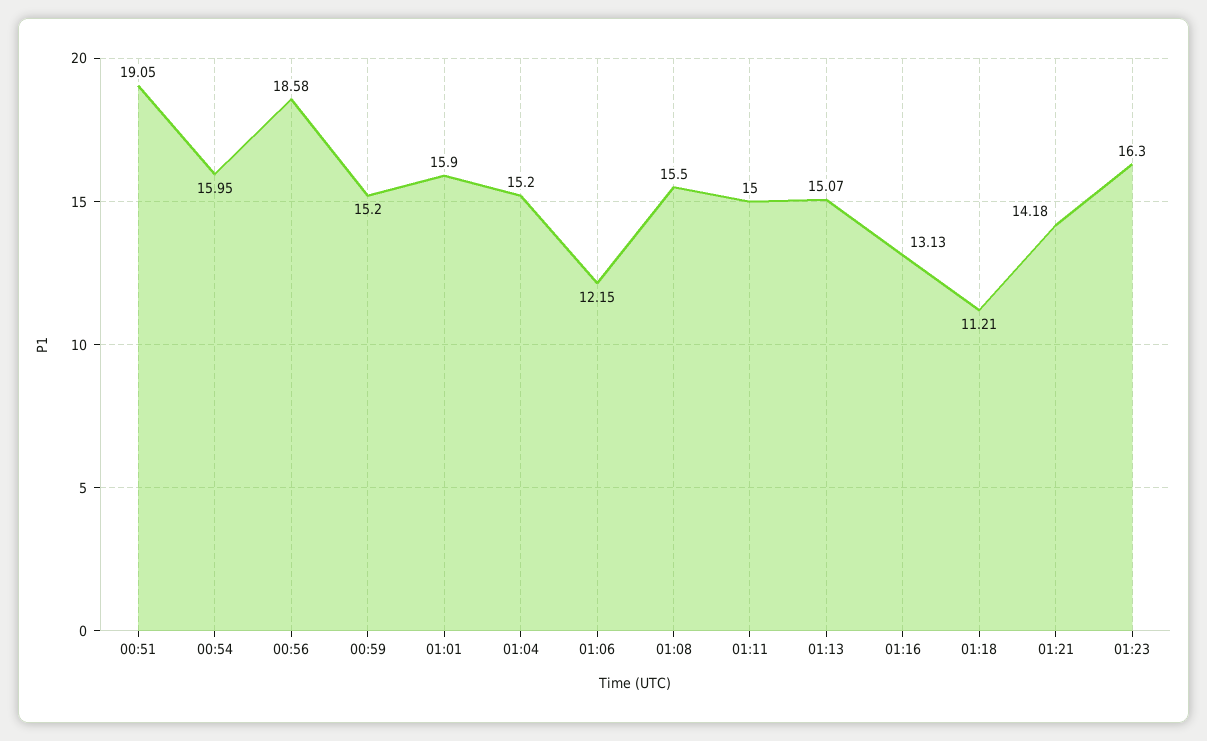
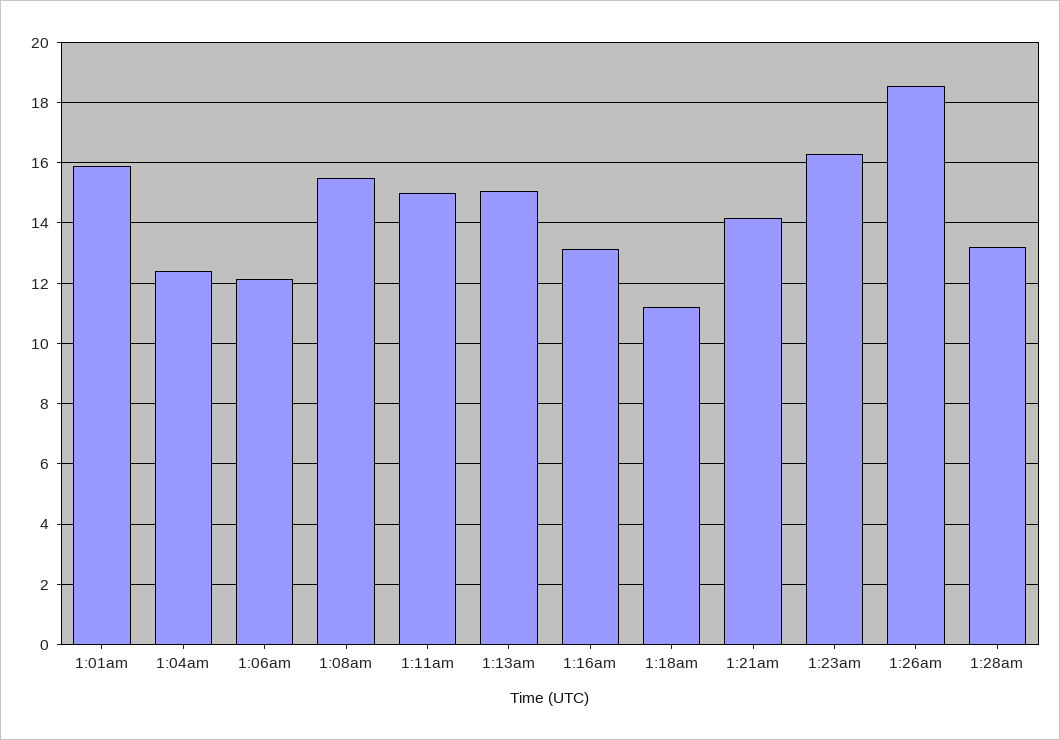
00:51: 19.05 -> none
00:54: 15.95 -> none
00:56: 18.58 -> none
00:59: 15.2 -> none
01:04: 15.2 -> 12.4
1:26am: none -> 18.6
1:28am: none -> 13.2

